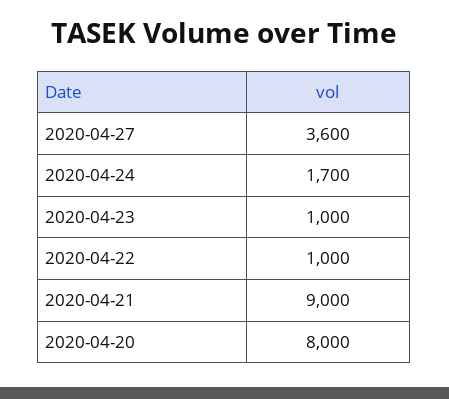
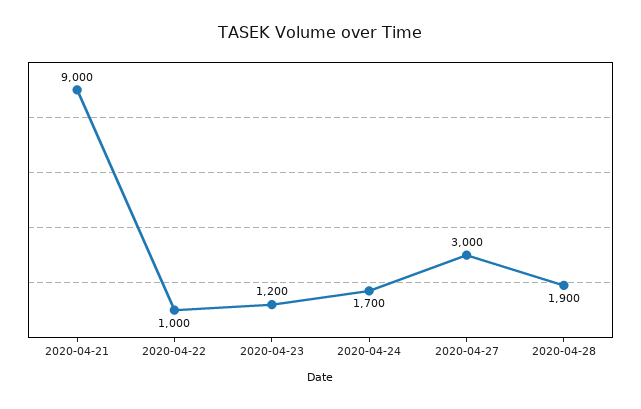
2020-04-27: 3600 -> 3000
2020-04-23: 1000 -> 1200
2020-04-20: 8000 -> none
2020-04-28: none -> 1900

